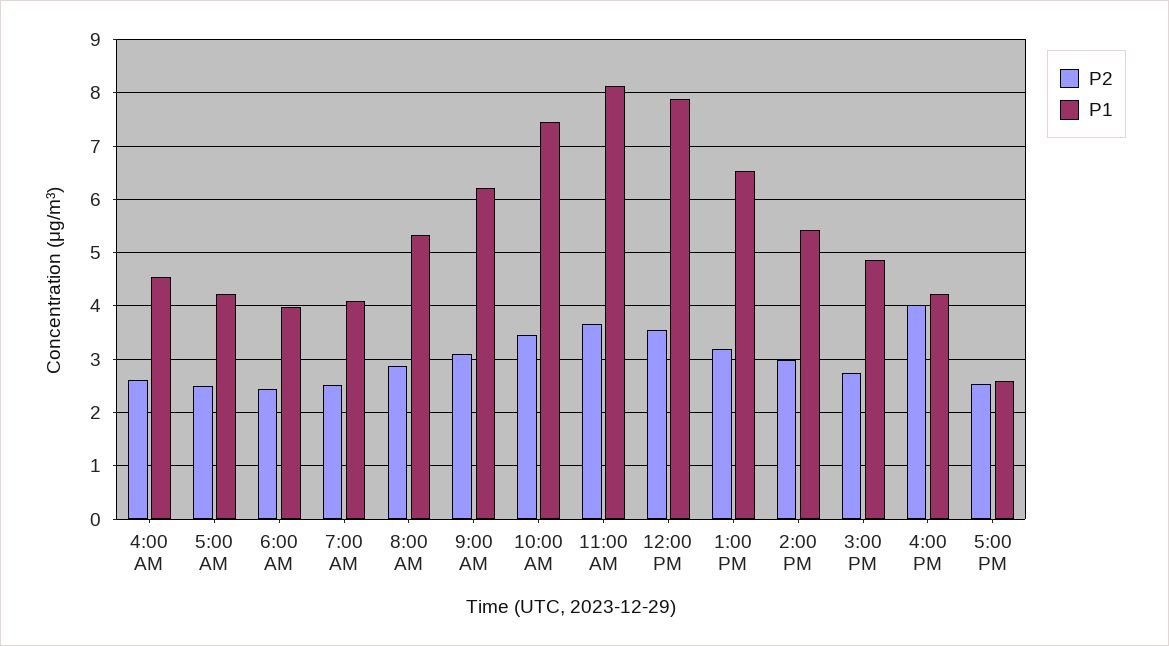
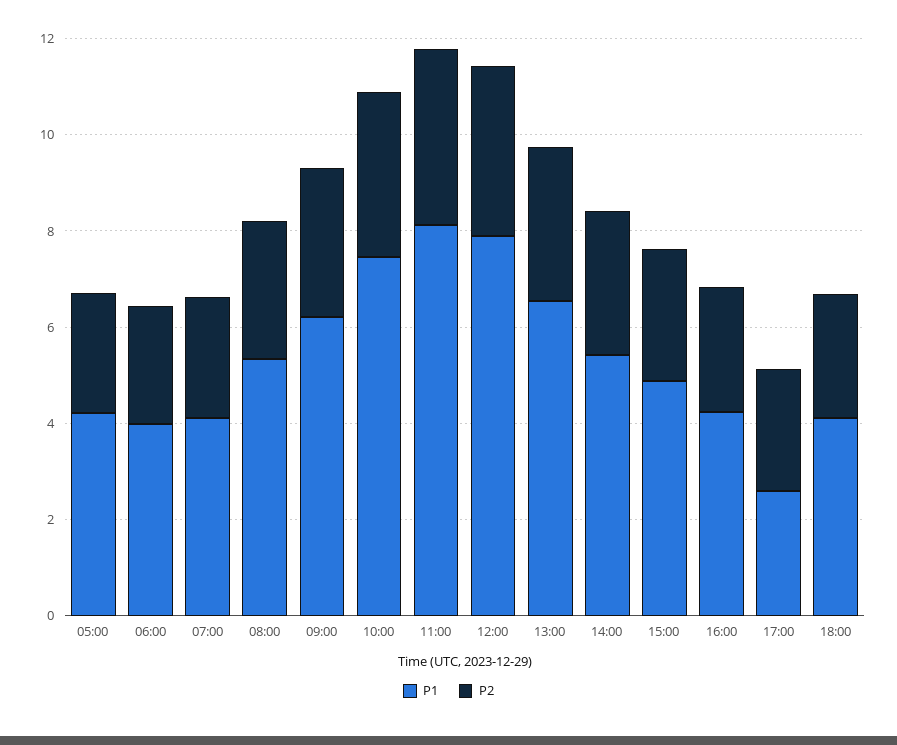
P2, 4:00 AM: 2.6 -> none
P1, 4:00 AM: 4.6 -> none
P2, 4:00 PM: 4 -> 2.5
P1, 18:00: none -> 4
P2, 18:00: none -> 2.5

